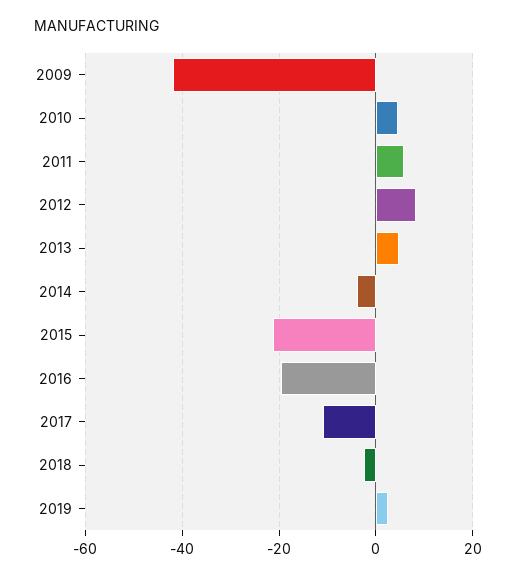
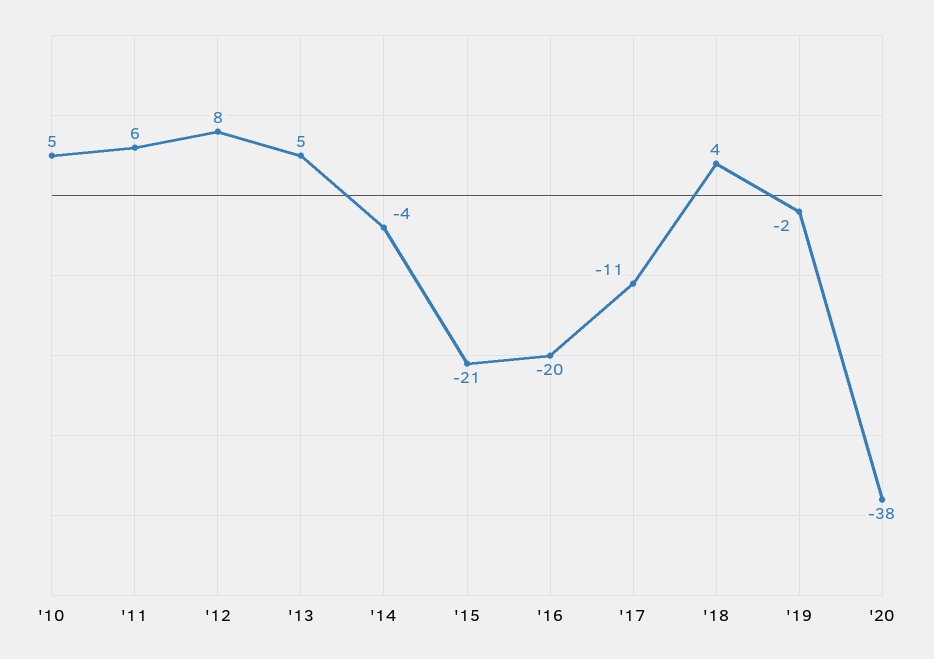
2009: -42 -> none
2018: -2 -> 4
2019: 2 -> -2
'20: none -> -38

